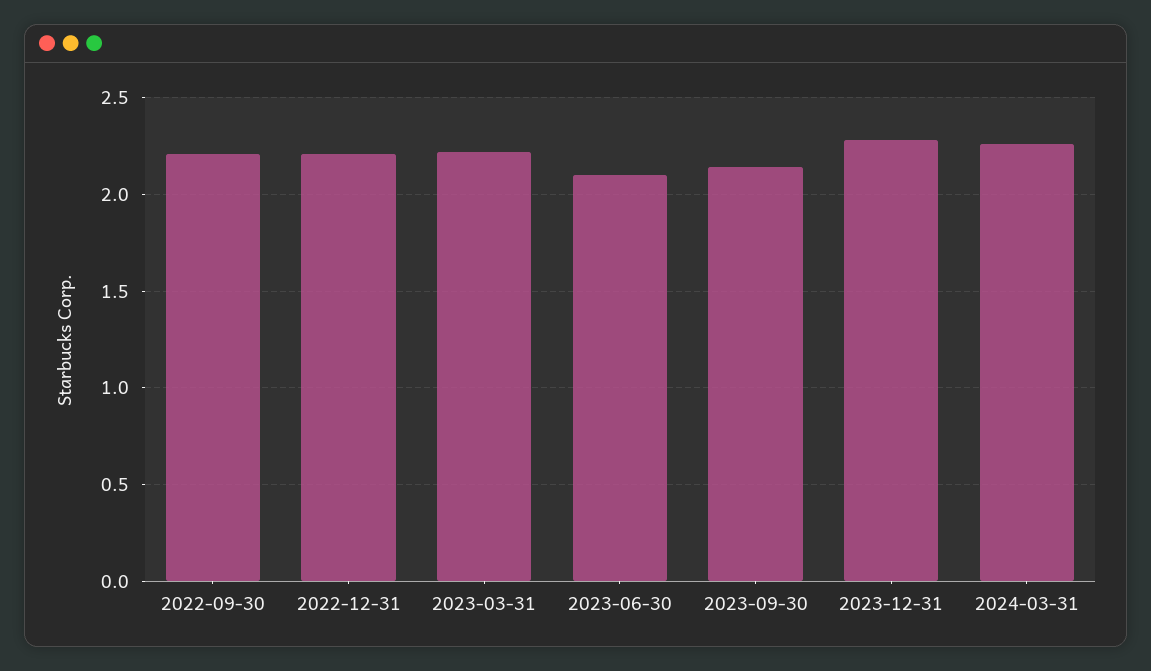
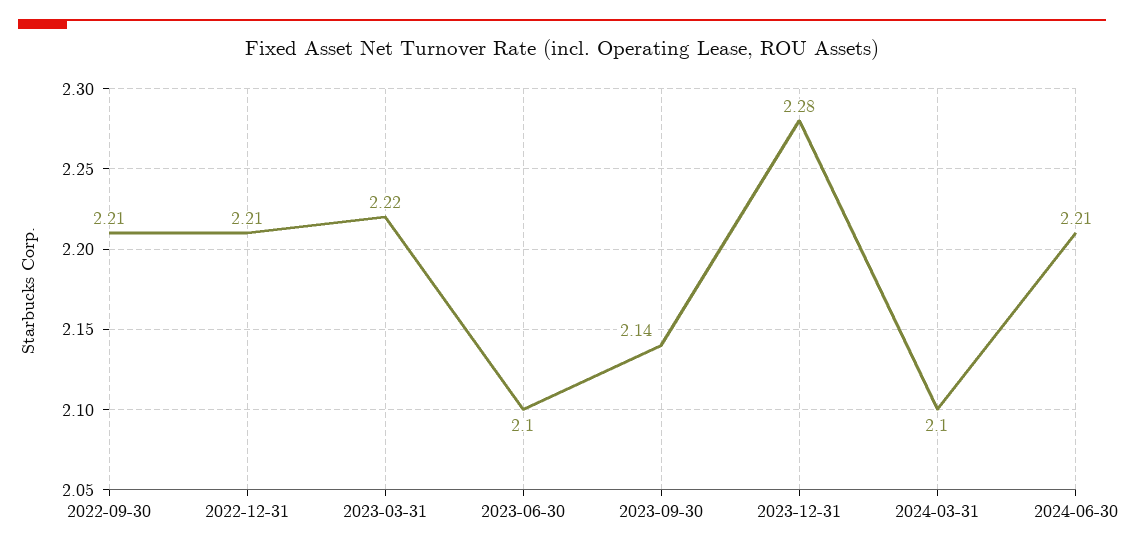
2024-03-31: 2.25 -> 2.1
2024-06-30: none -> 2.21

